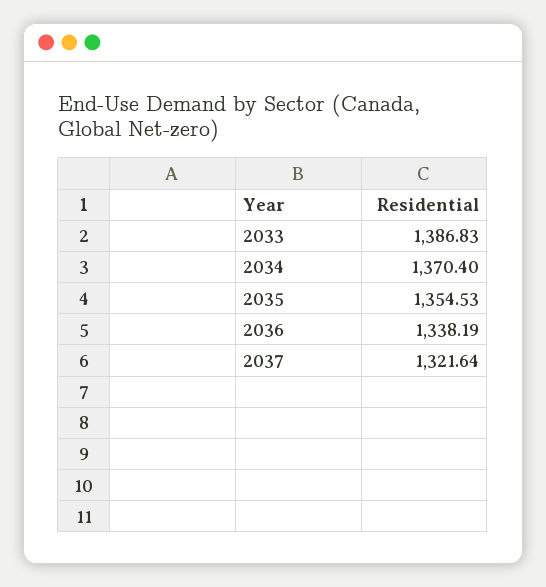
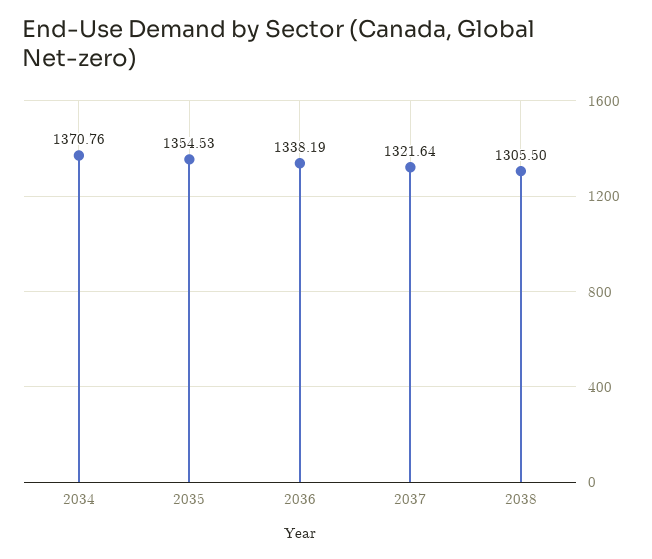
2033: 1386.83 -> none
2034: 1370.4 -> 1370.76
2038: none -> 1305.5

